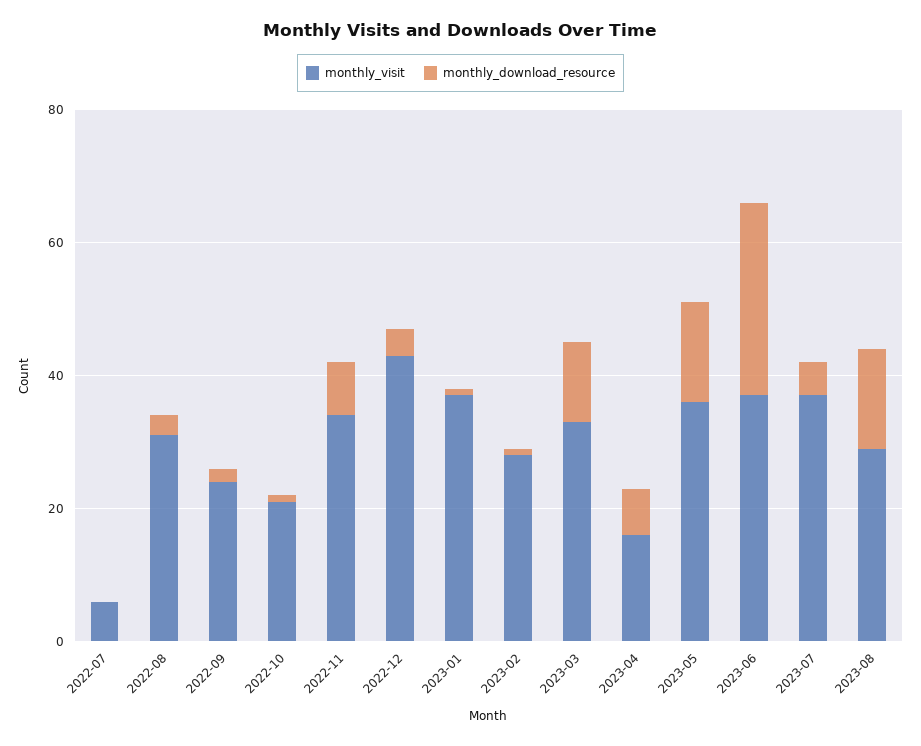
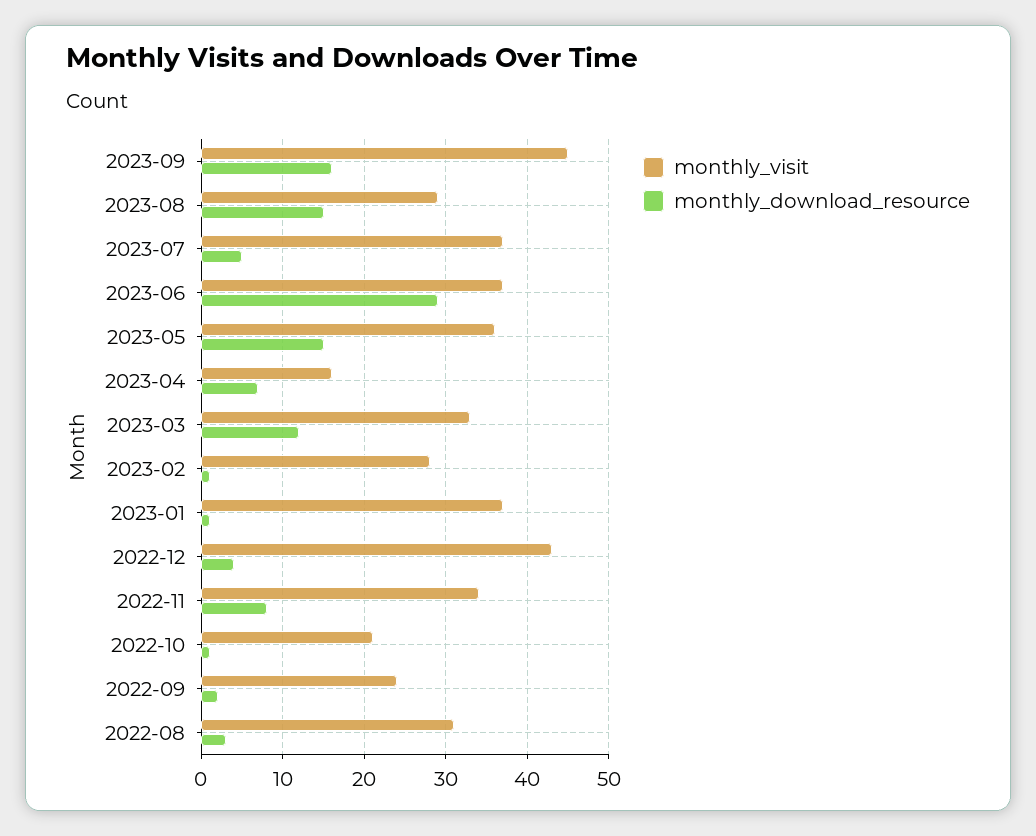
monthly_visit, 2022-07: 5 -> none
monthly_download_resource, 2022-07: 0 -> none
monthly_visit, 2023-09: none -> 45
monthly_download_resource, 2023-09: none -> 16

